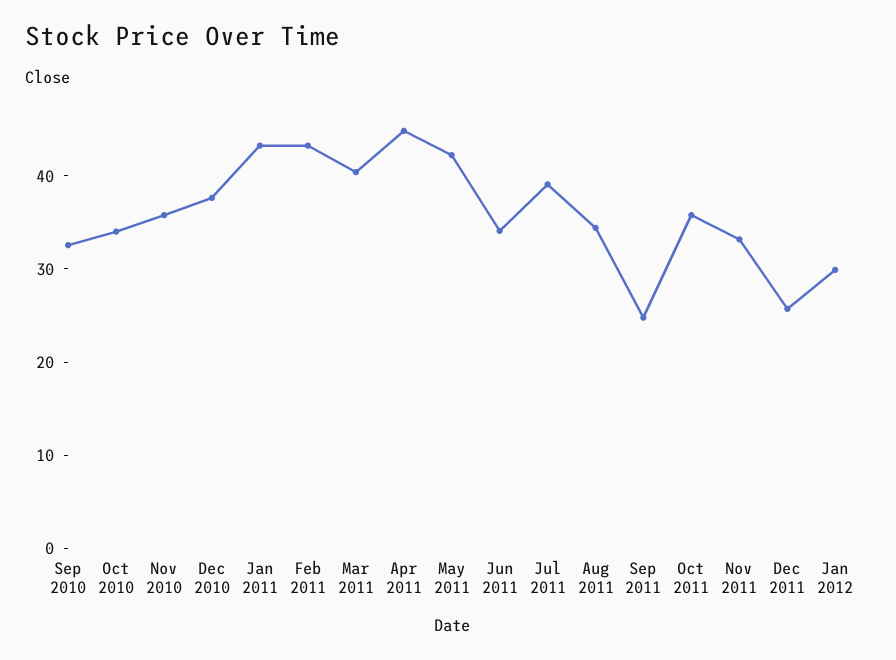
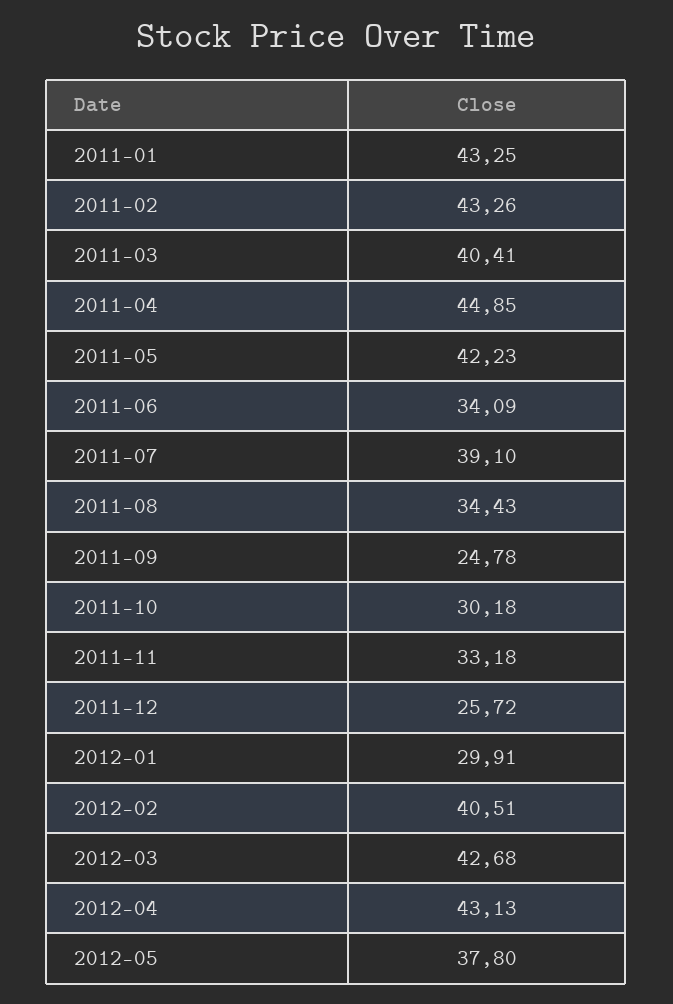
Sep 2010: 32 -> none
Oct 2010: 34 -> none
Nov 2010: 36 -> none
Dec 2010: 38 -> none
Oct 2011: 36 -> 30.18
2012-02: none -> 40.51
2012-03: none -> 42.68
2012-04: none -> 43.13
2012-05: none -> 37.8

